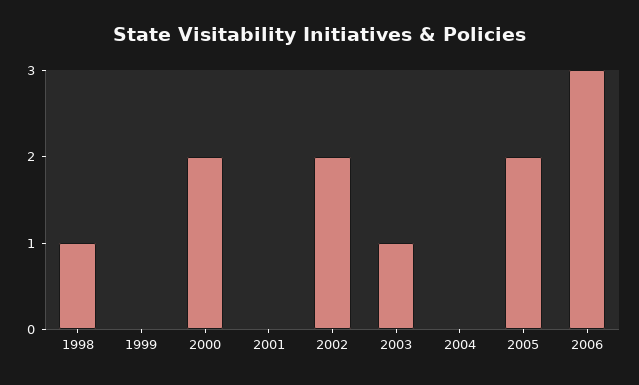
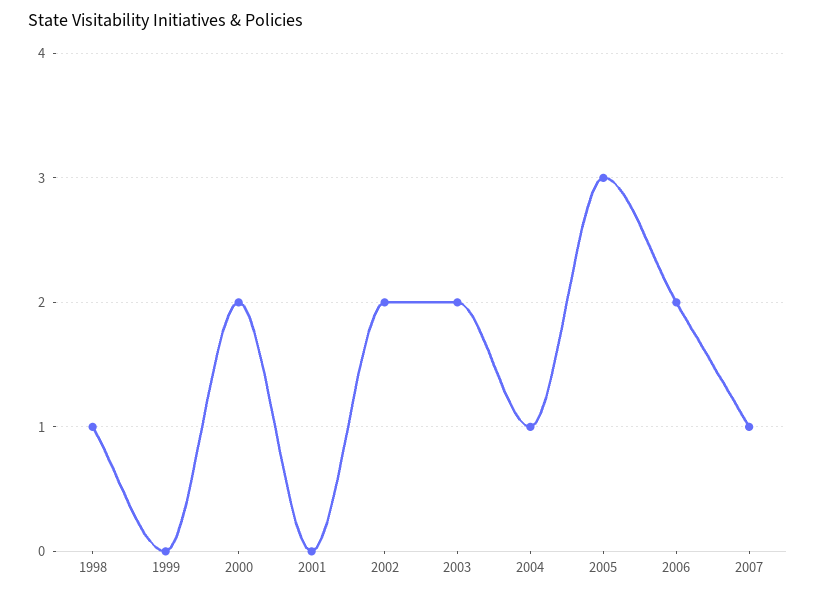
2003: 1 -> 2
2004: 0 -> 1
2005: 2 -> 3
2006: 3 -> 2
2007: none -> 1

